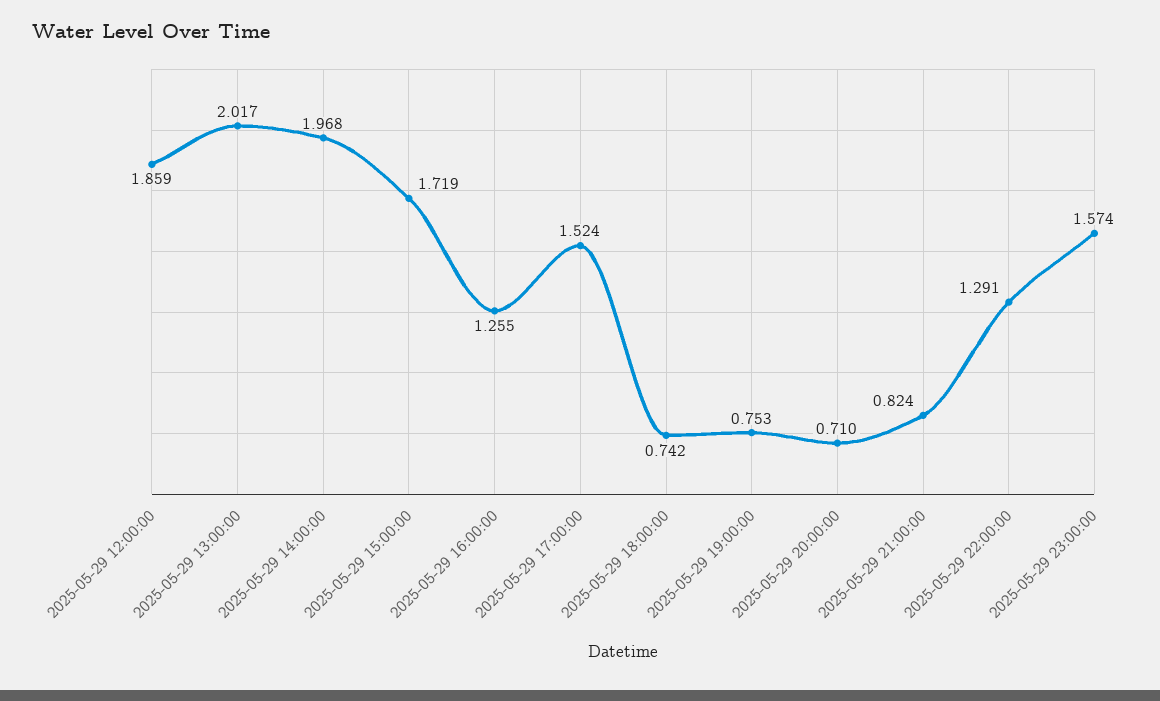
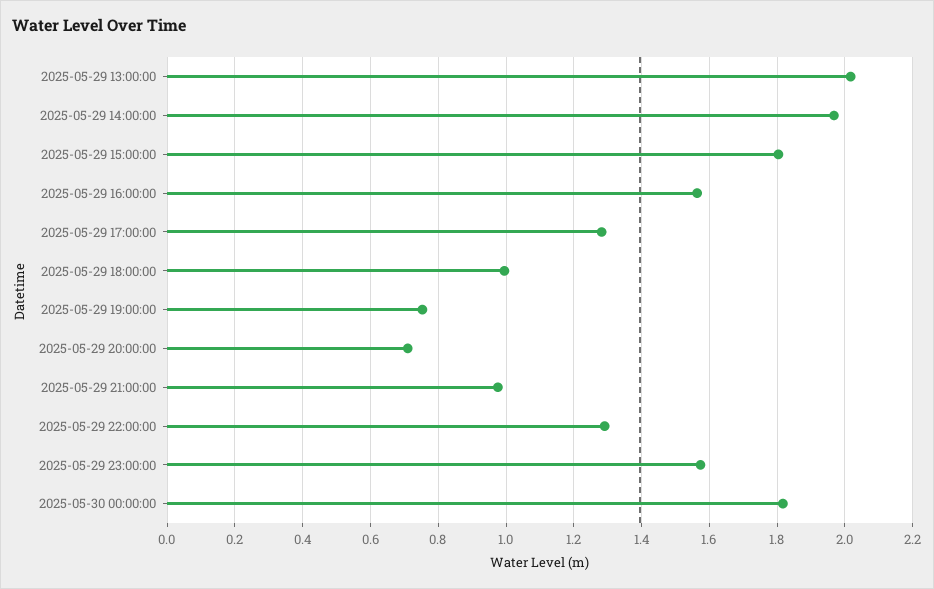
2025-05-29 12:00:00: 1.859 -> none
2025-05-29 15:00:00: 1.719 -> 1.8
2025-05-29 16:00:00: 1.255 -> 1.56
2025-05-29 17:00:00: 1.524 -> 1.28
2025-05-29 18:00:00: 0.742 -> 1
2025-05-29 21:00:00: 0.824 -> 0.98
2025-05-30 00:00:00: none -> 1.82

